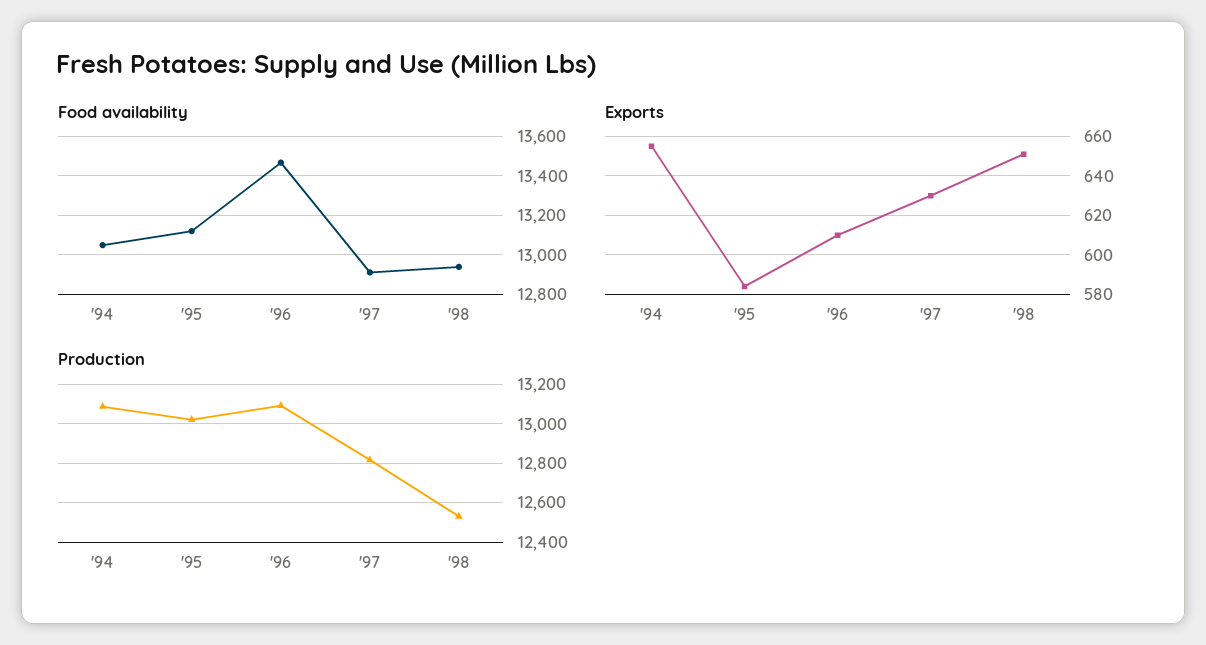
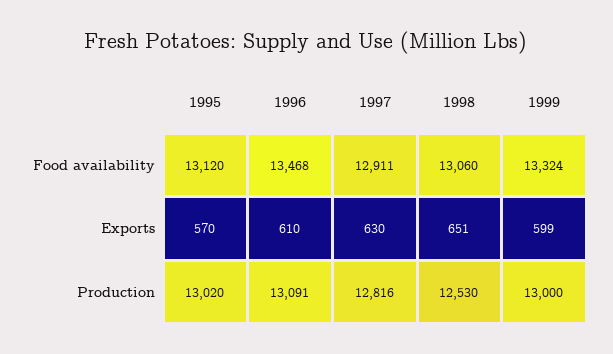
Food availability, '94: 13050 -> none
Food availability, '98: 12950 -> 13060
Exports, '94: 655 -> none
Exports, '95: 585 -> 570
Production, '94: 13100 -> none
Food availability, 1999: none -> 13324
Exports, 1999: none -> 599
Production, 1999: none -> 13000

